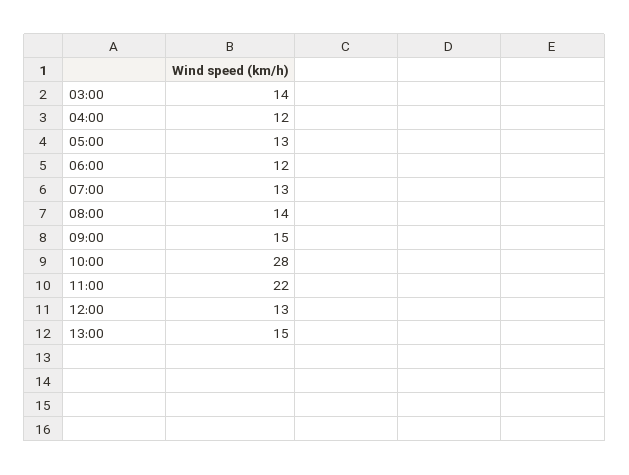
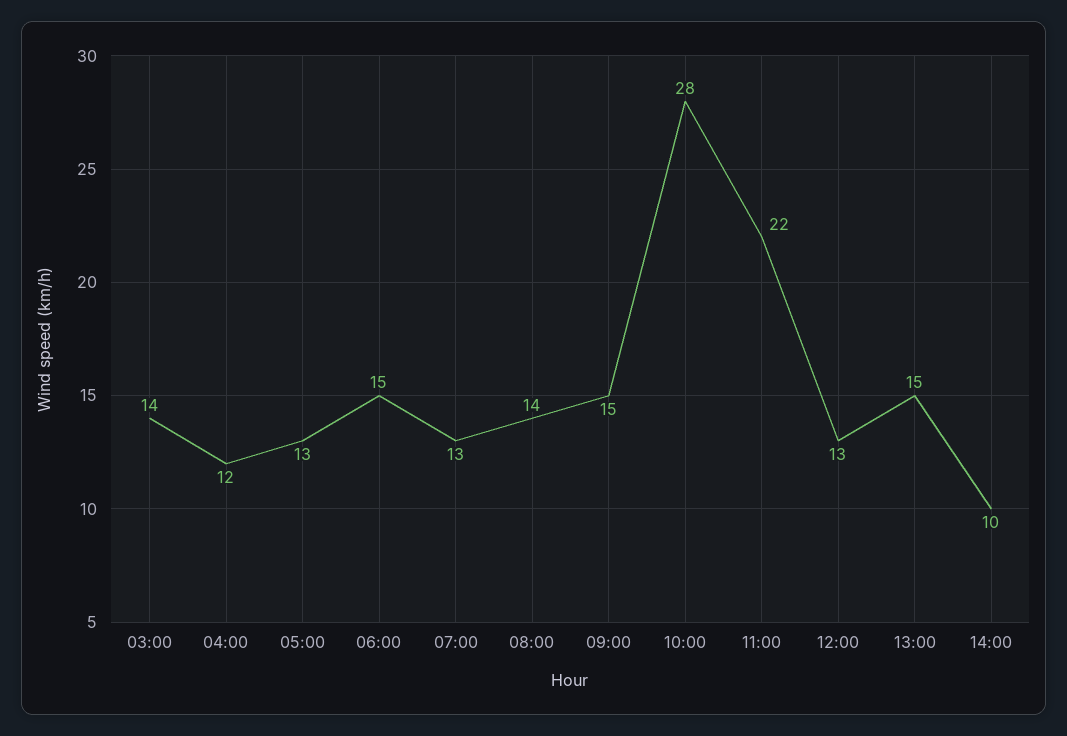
06:00: 12 -> 15
14:00: none -> 10

